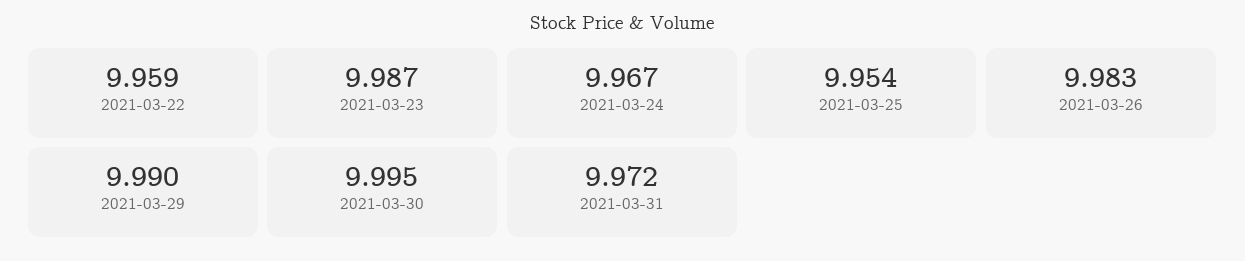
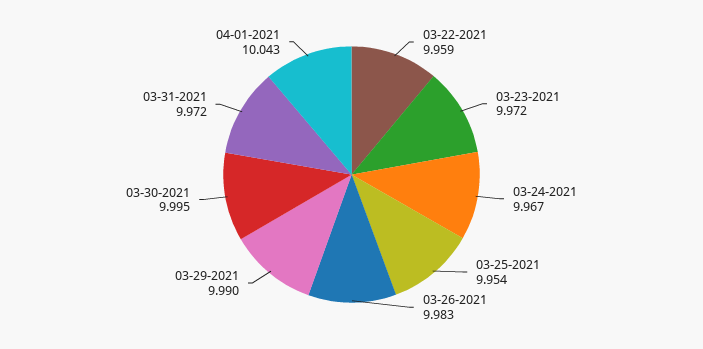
2021-03-23: 9.987 -> 9.972
04-01-2021: none -> 10.043

